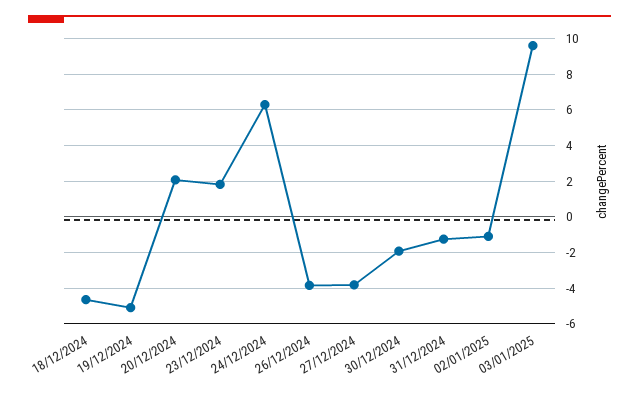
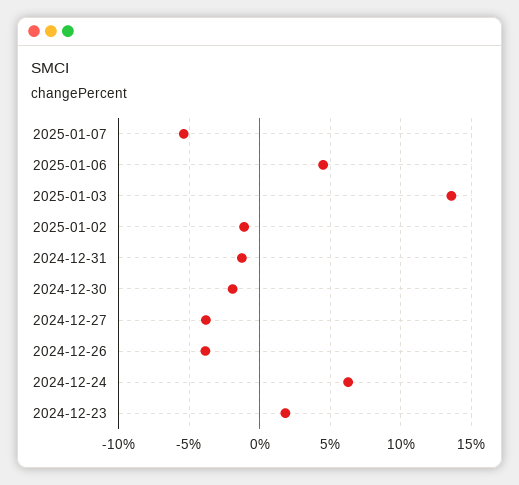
18/12/2024: -4.5 -> none
19/12/2024: -5 -> none
20/12/2024: 2 -> none
03/01/2025: 9.5 -> 13.5
2025-01-07: none -> -5.5
2025-01-06: none -> 4.5

